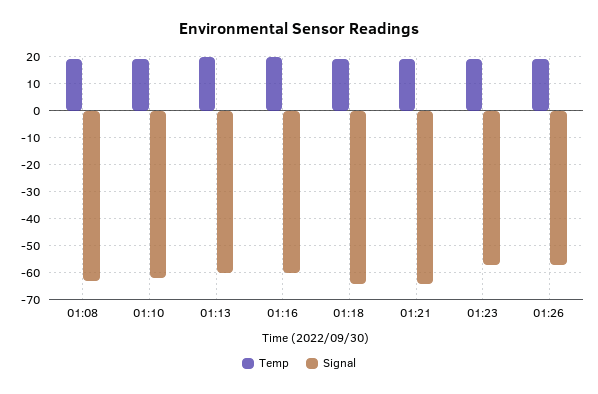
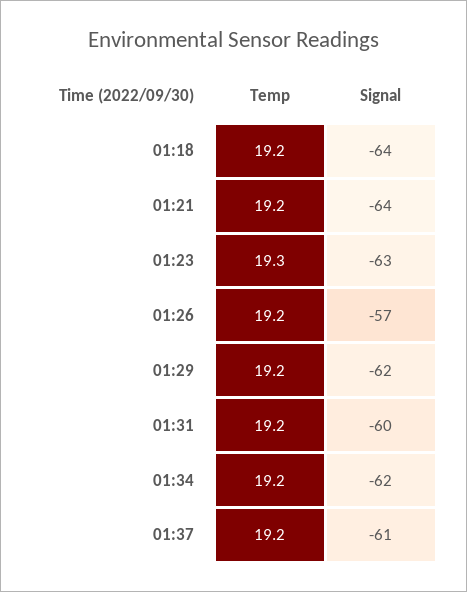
Temp, 01:08: 20 -> none
Signal, 01:08: -62.5 -> none
Temp, 01:10: 20 -> none
Signal, 01:10: -62.5 -> none
Temp, 01:13: 20 -> none
Signal, 01:13: -60 -> none
Temp, 01:16: 20 -> none
Signal, 01:16: -60 -> none
Signal, 01:23: -57.5 -> -63
Temp, 01:29: none -> 19.2
Signal, 01:29: none -> -62
Temp, 01:31: none -> 19.2
Signal, 01:31: none -> -60
Temp, 01:34: none -> 19.2
Signal, 01:34: none -> -62
Temp, 01:37: none -> 19.2
Signal, 01:37: none -> -61

